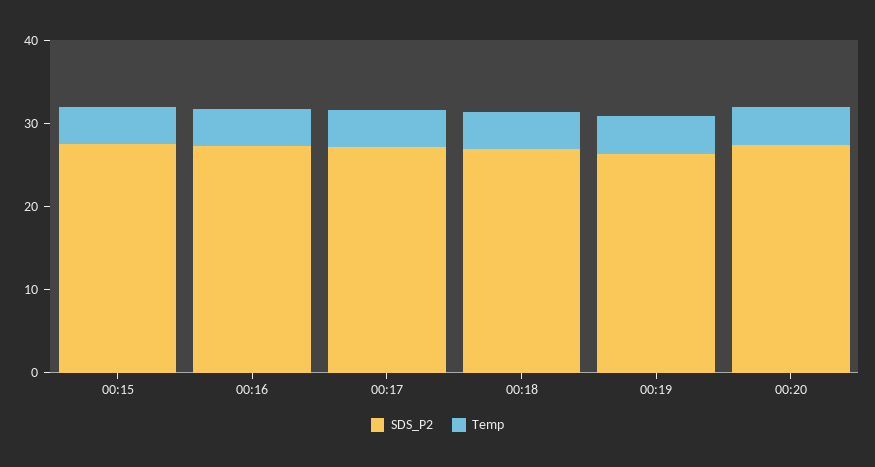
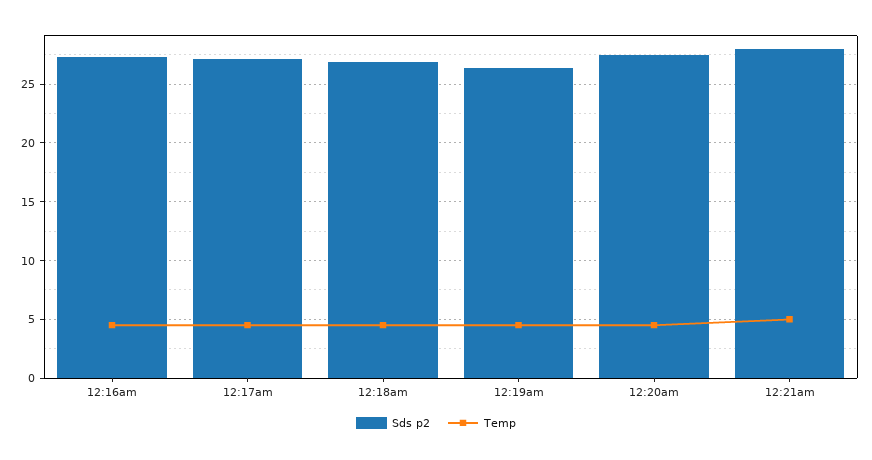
SDS_P2, 00:15: 28 -> none
Temp, 00:15: 4 -> none
SDS_P2, 12:21am: none -> 28
Temp, 12:21am: none -> 5

